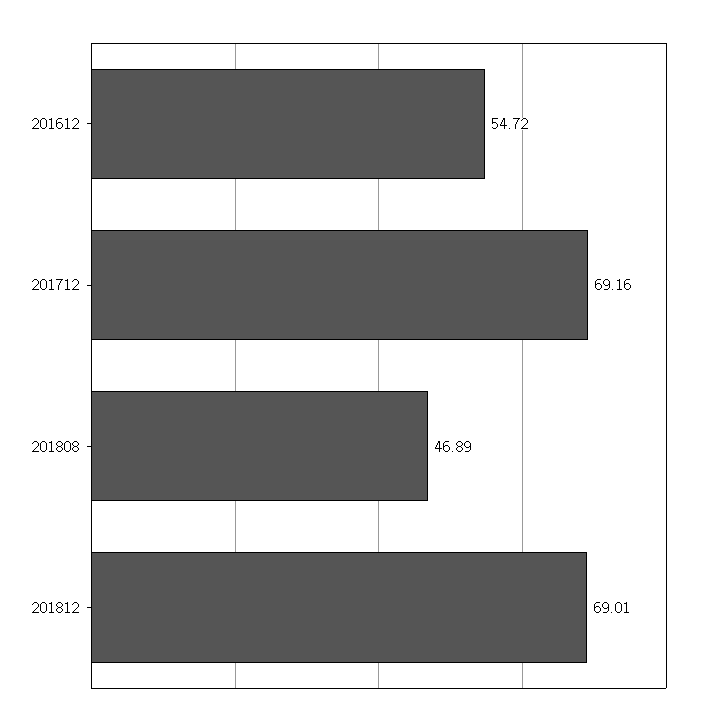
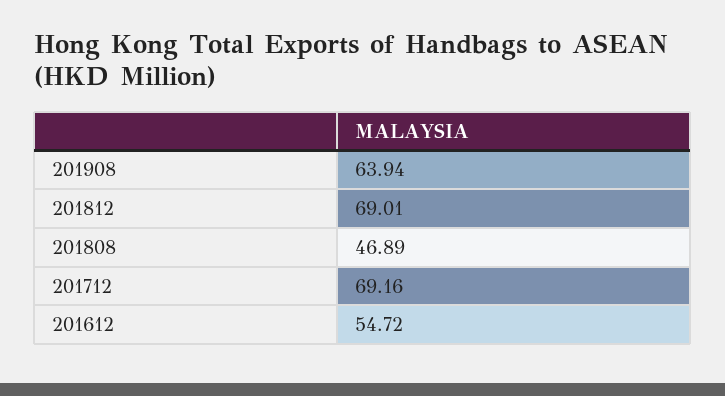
201908: none -> 63.94

